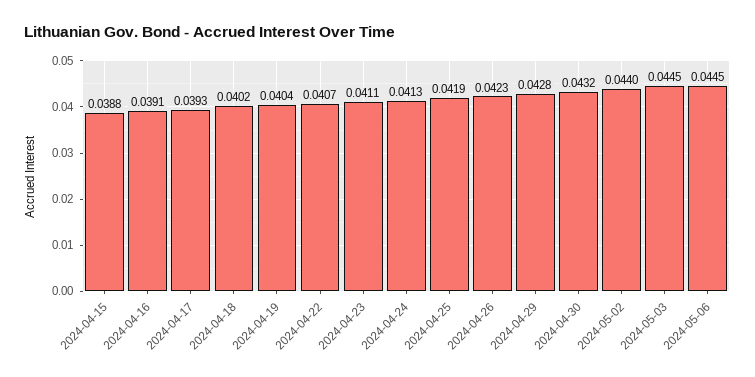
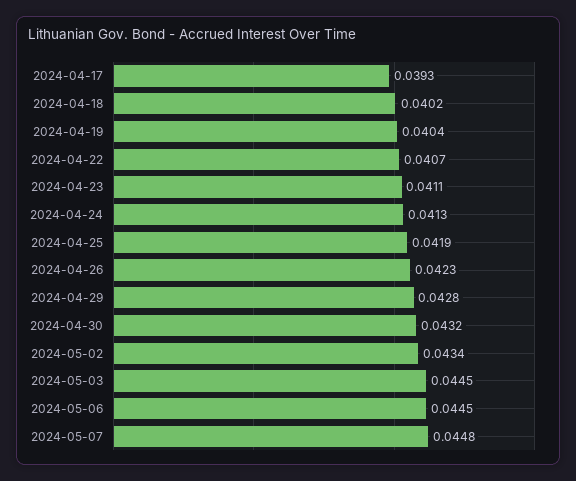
2024-04-15: 0.0388 -> none
2024-04-16: 0.0391 -> none
2024-05-02: 0.044 -> 0.0434
2024-05-07: none -> 0.0448

